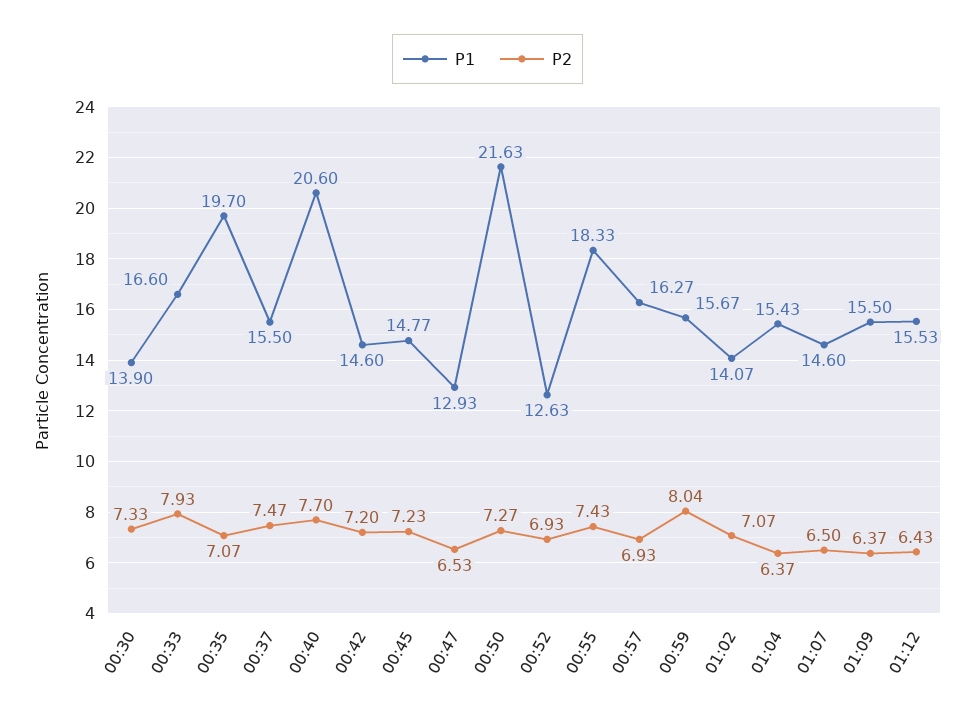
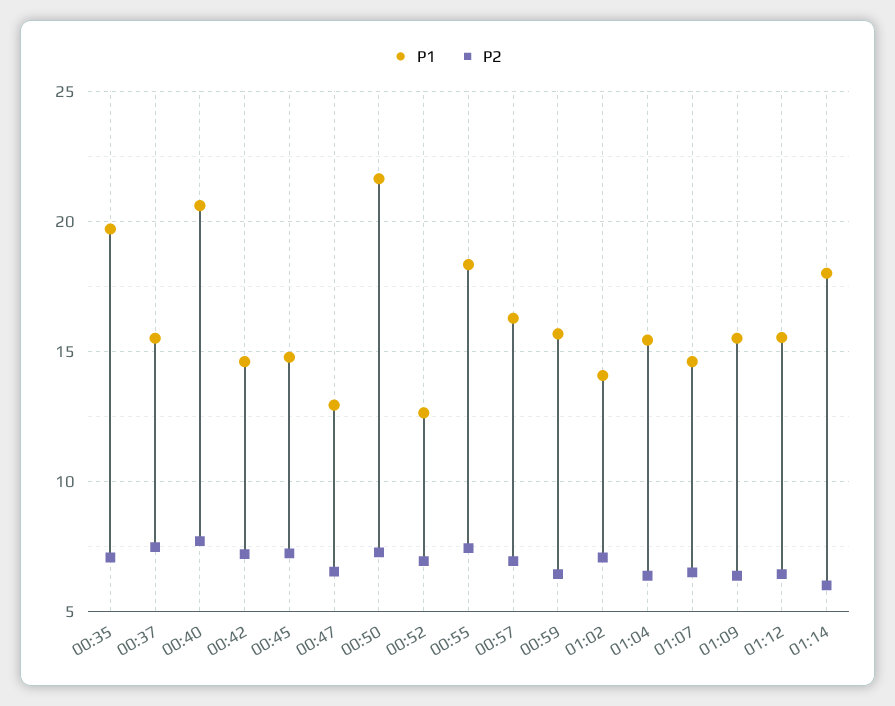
P1, 00:30: 13.9 -> none
P2, 00:30: 7.33 -> none
P1, 00:33: 16.6 -> none
P2, 00:33: 7.93 -> none
P2, 00:59: 8.04 -> 6.5
P1, 01:14: none -> 18
P2, 01:14: none -> 6

